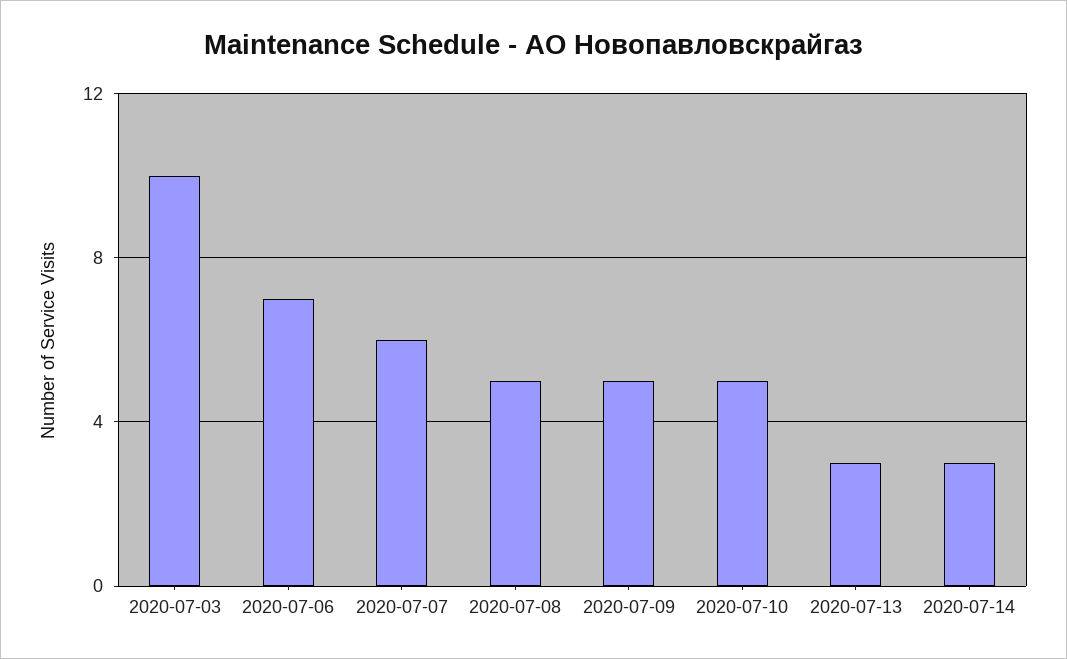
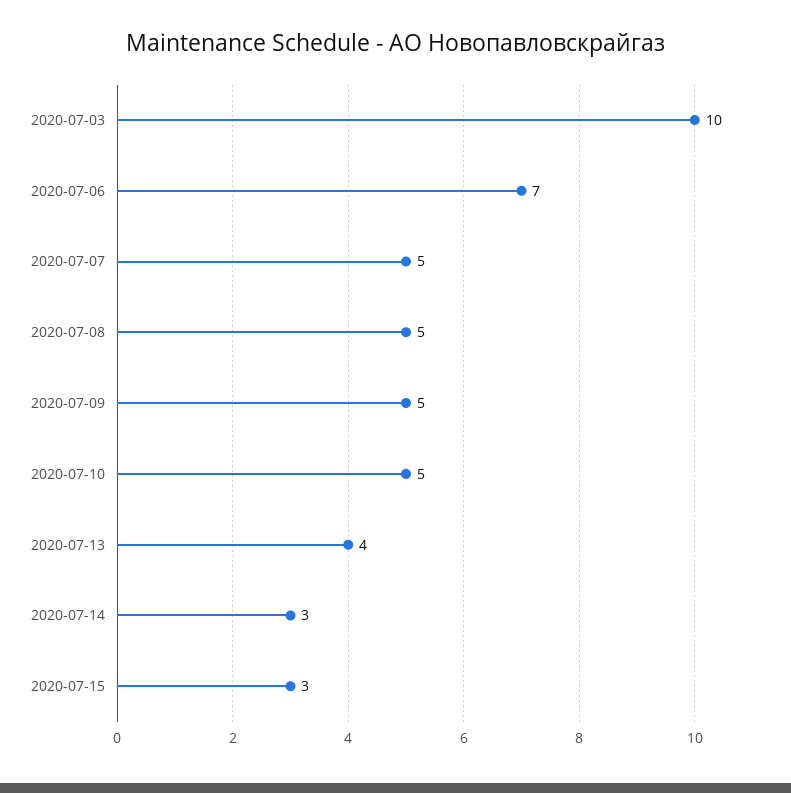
2020-07-07: 6 -> 5
2020-07-13: 3 -> 4
2020-07-15: none -> 3

